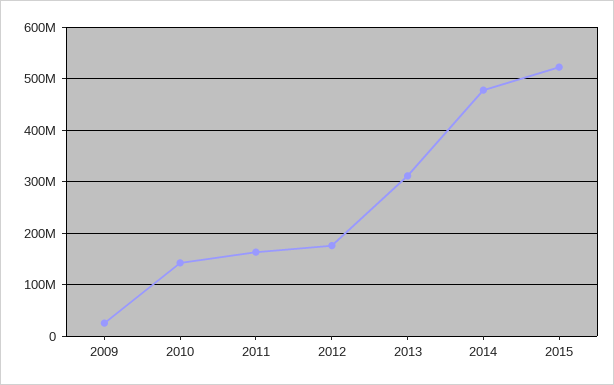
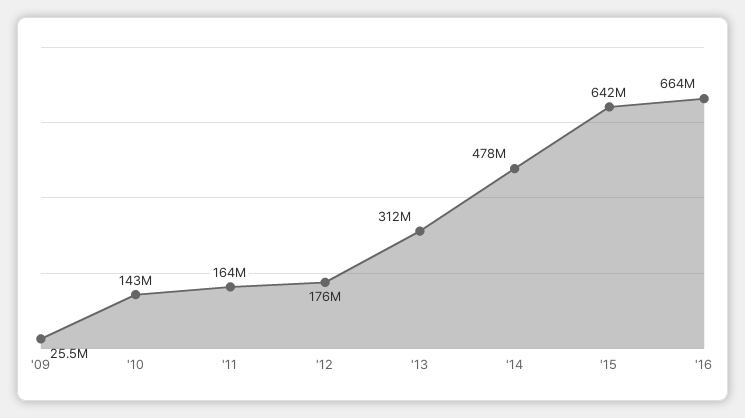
2015: 520000000 -> 642000000
'16: none -> 664000000

